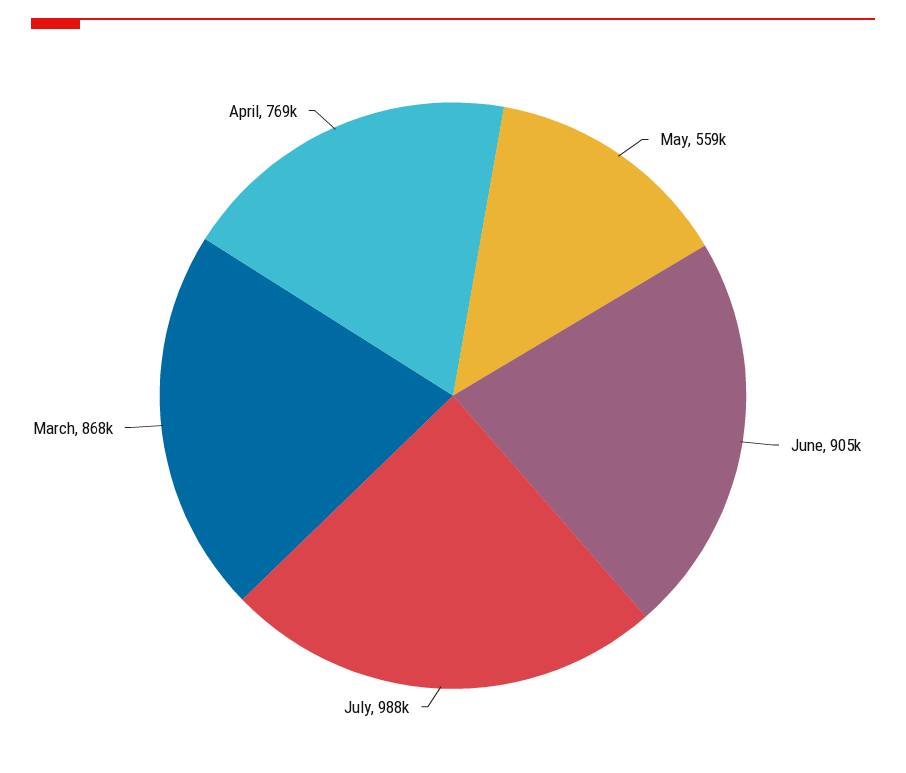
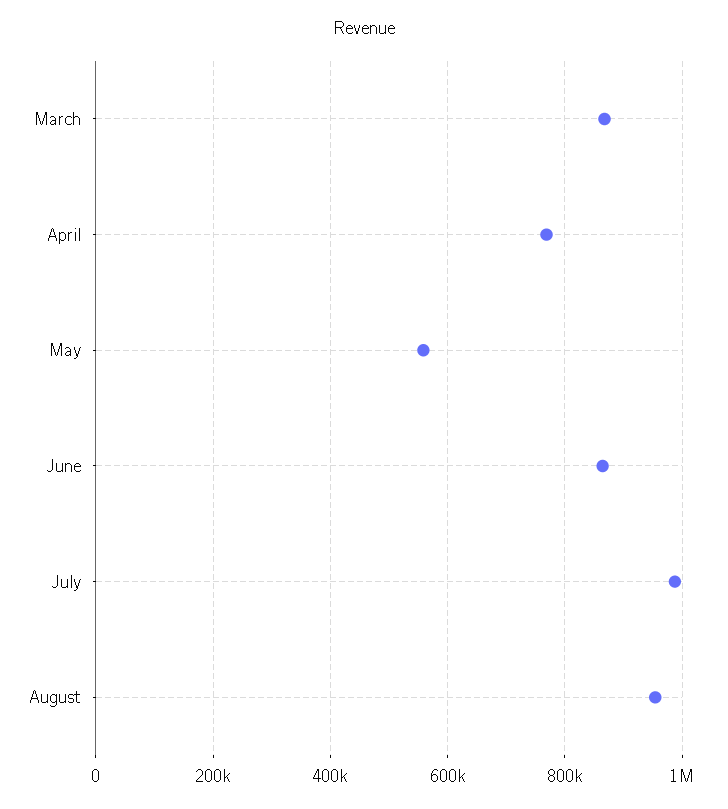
June: 905000 -> 860000
August: none -> 960000

